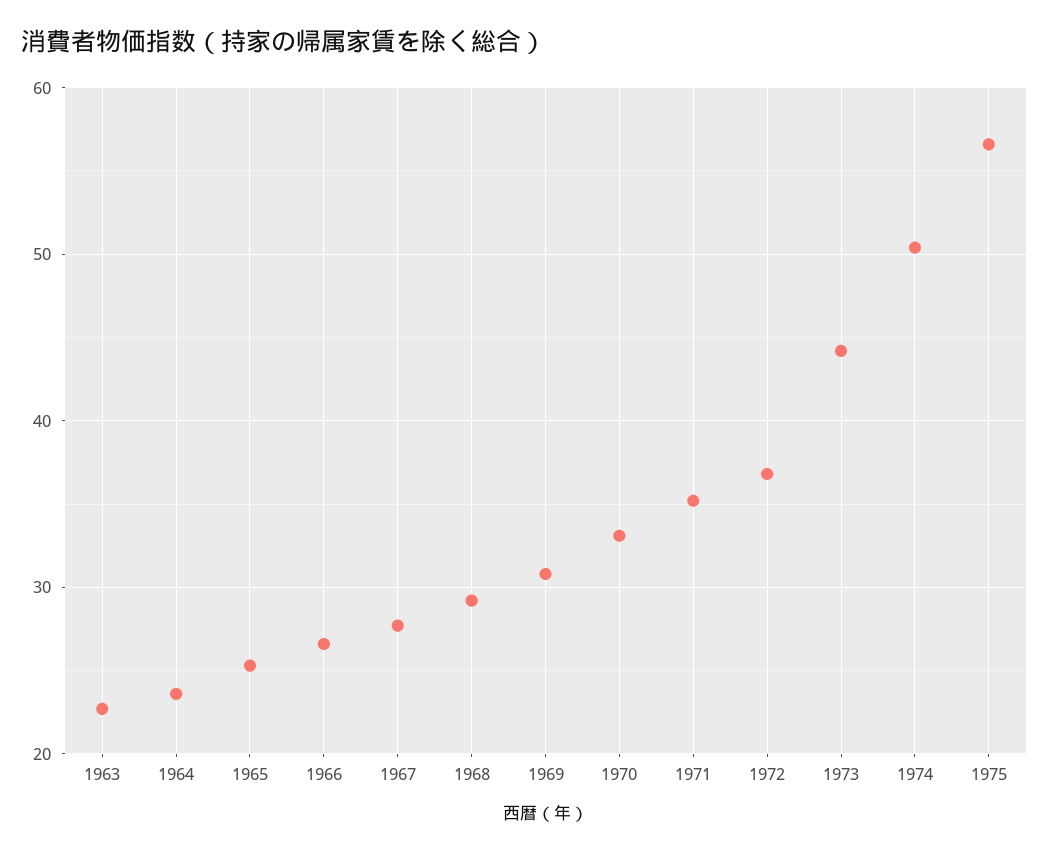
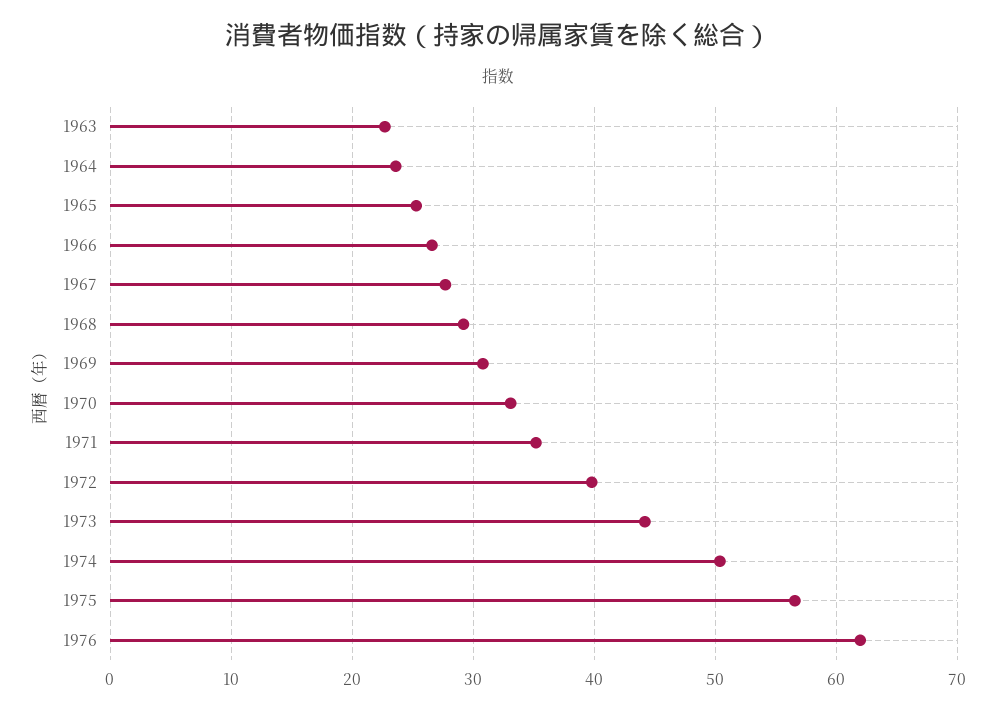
1972: 37 -> 40
1976: none -> 62

